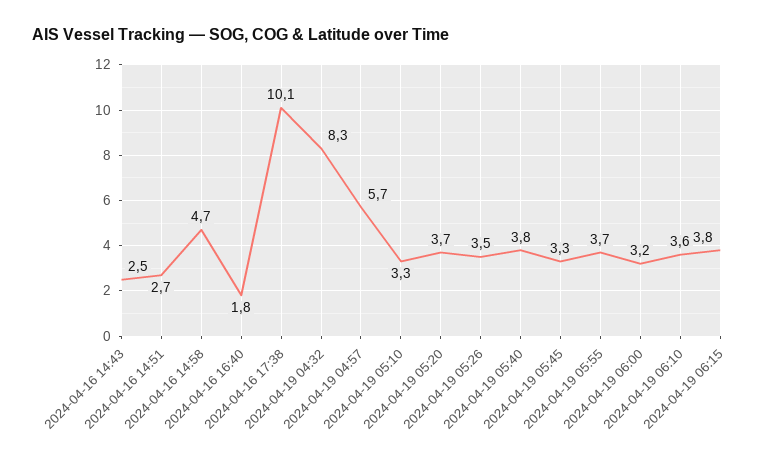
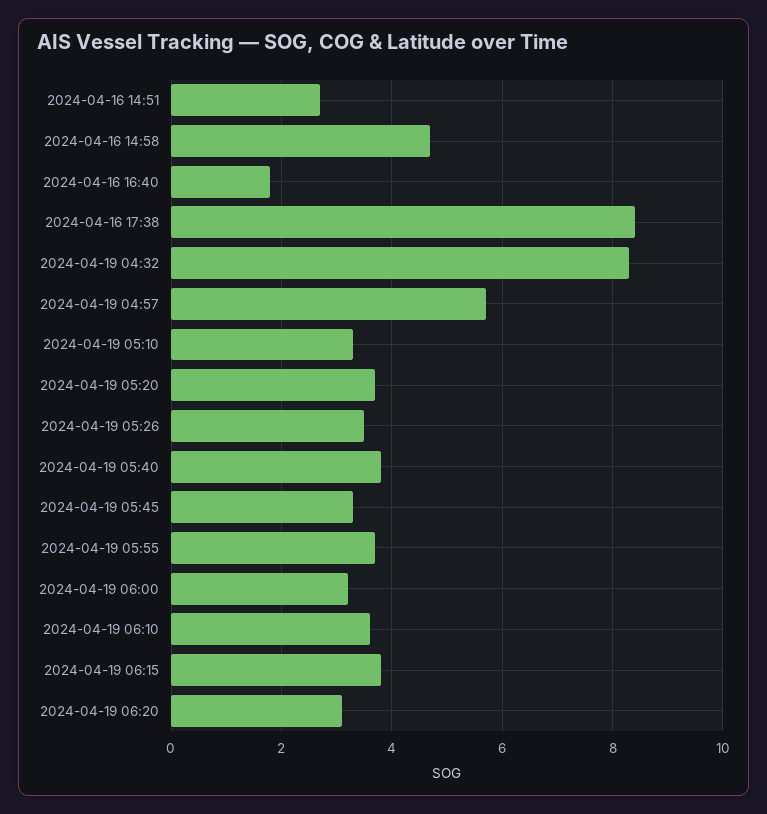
2024-04-16 14:43: 2.5 -> none
2024-04-16 17:38: 10.1 -> 8.5
2024-04-19 06:20: none -> 3

